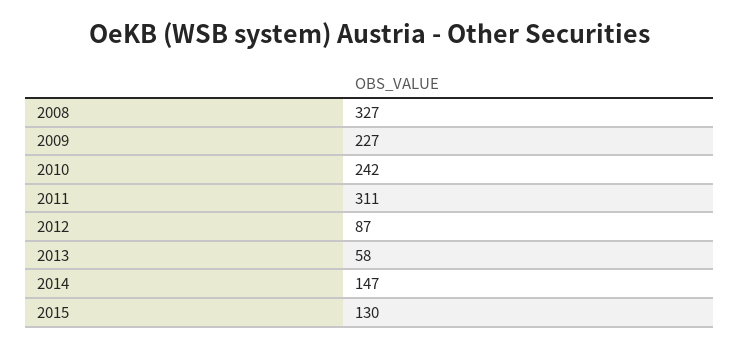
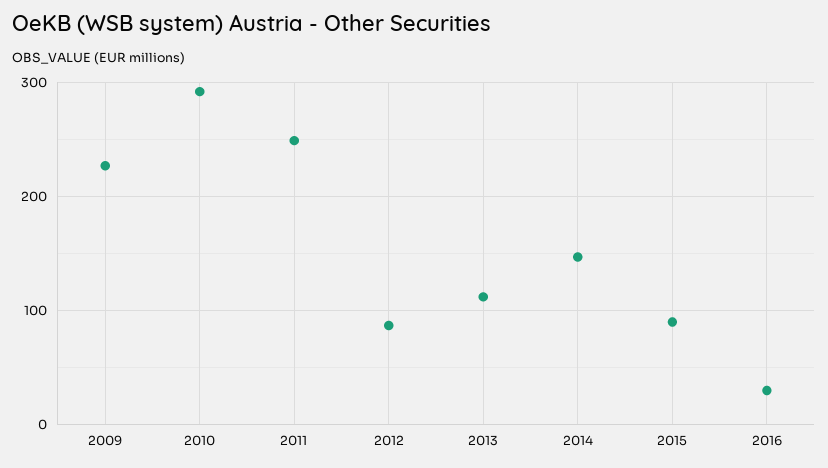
2008: 327 -> none
2010: 242 -> 290
2011: 311 -> 250
2013: 58 -> 110
2015: 130 -> 90
2016: none -> 30

